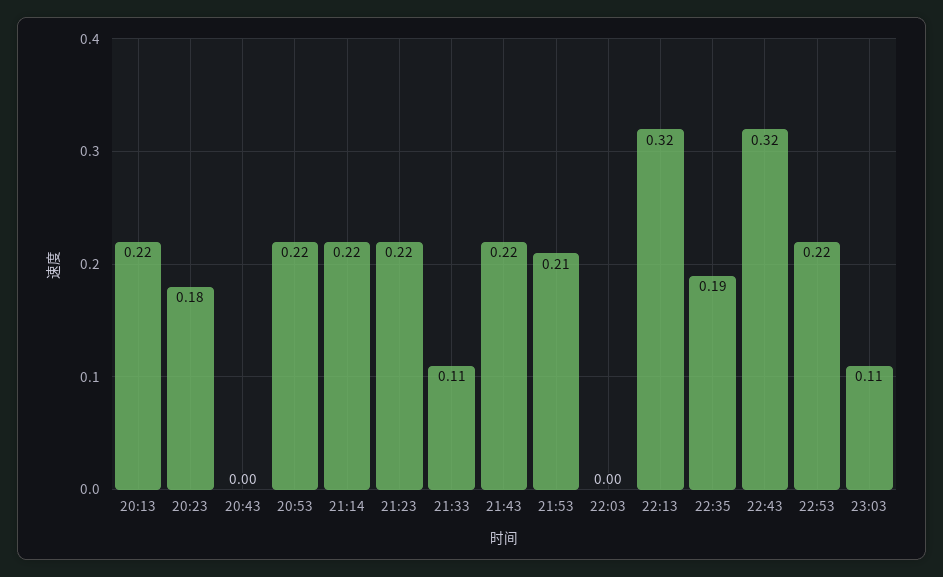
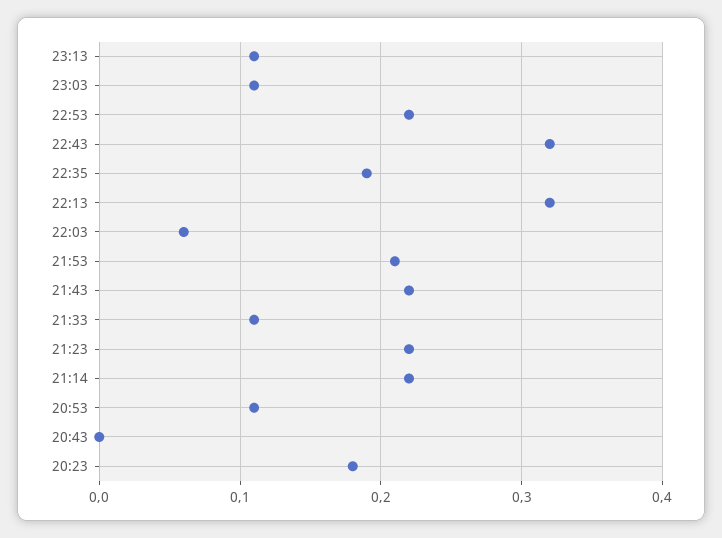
20:13: 0.22 -> none
20:53: 0.22 -> 0.11
22:03: 0 -> 0.06
23:13: none -> 0.11

